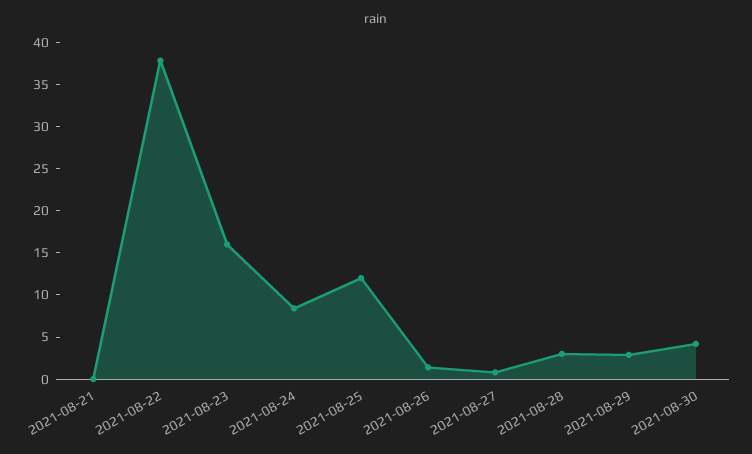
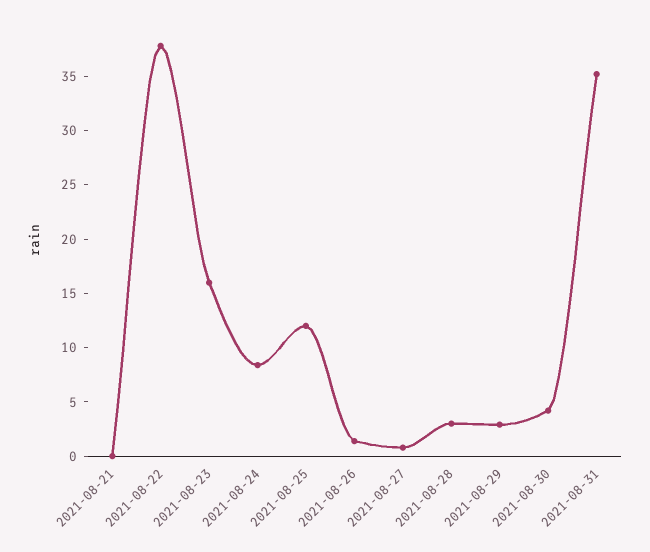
2021-08-31: none -> 35

